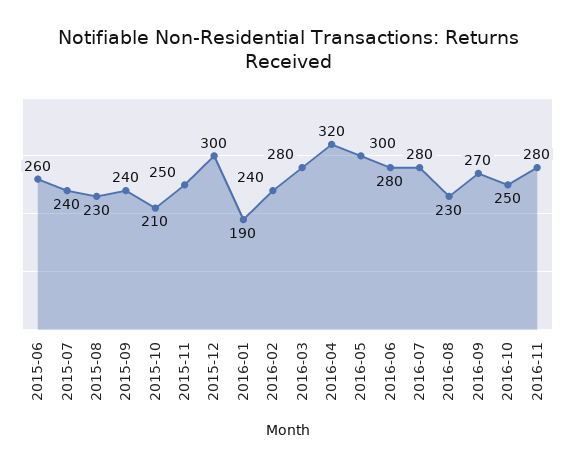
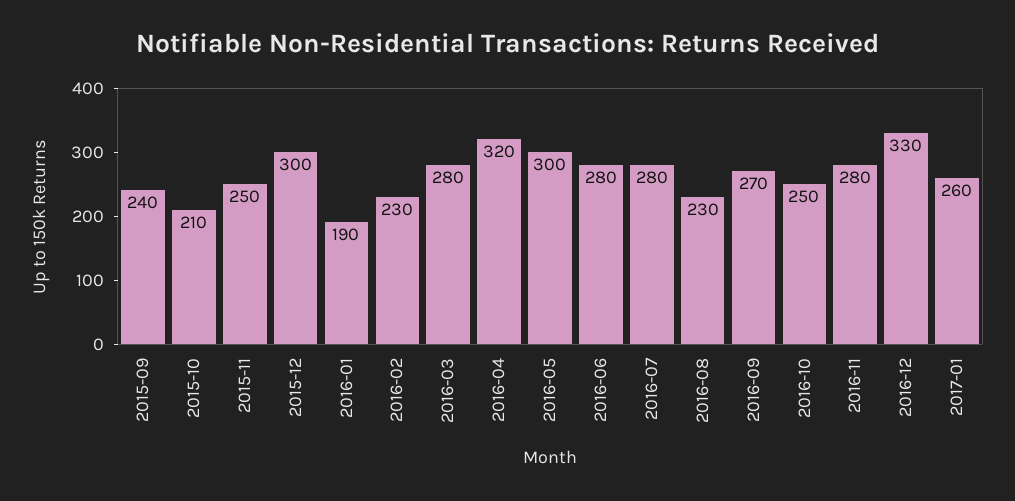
2015-06: 260 -> none
2015-07: 240 -> none
2015-08: 230 -> none
2016-02: 240 -> 230
2016-12: none -> 330
2017-01: none -> 260

